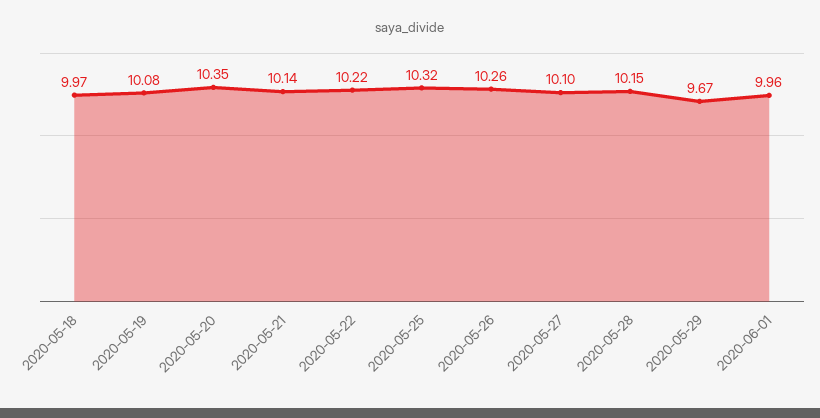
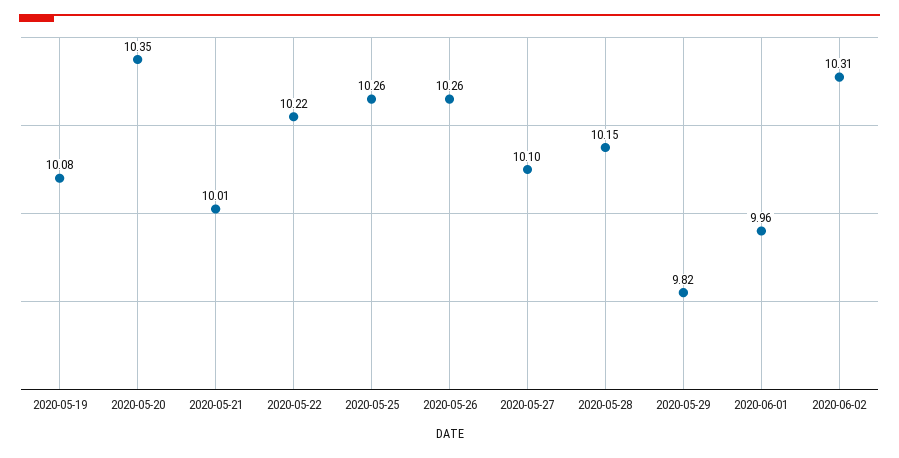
2020-05-18: 9.97 -> none
2020-05-21: 10.14 -> 10.01
2020-05-25: 10.32 -> 10.26
2020-05-29: 9.67 -> 9.82
2020-06-02: none -> 10.31

